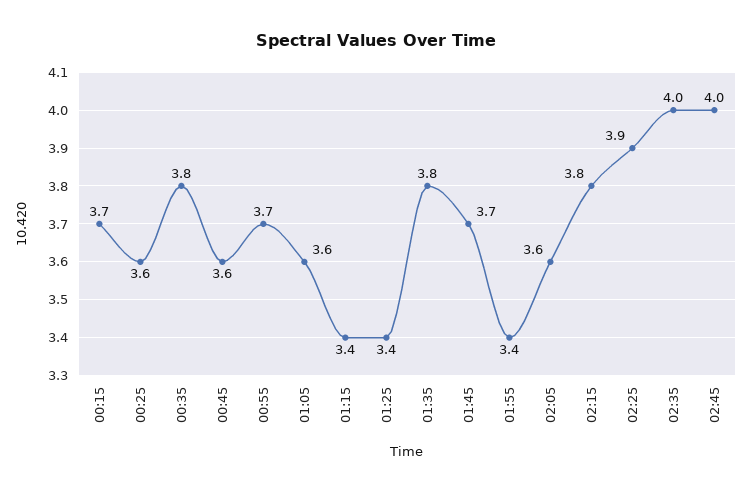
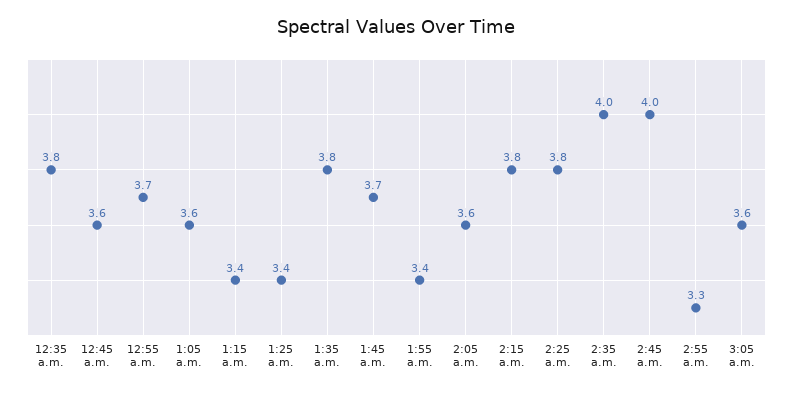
00:15: 3.7 -> none
00:25: 3.6 -> none
02:25: 3.9 -> 3.8
2:55 a.m.: none -> 3.3
3:05 a.m.: none -> 3.6

